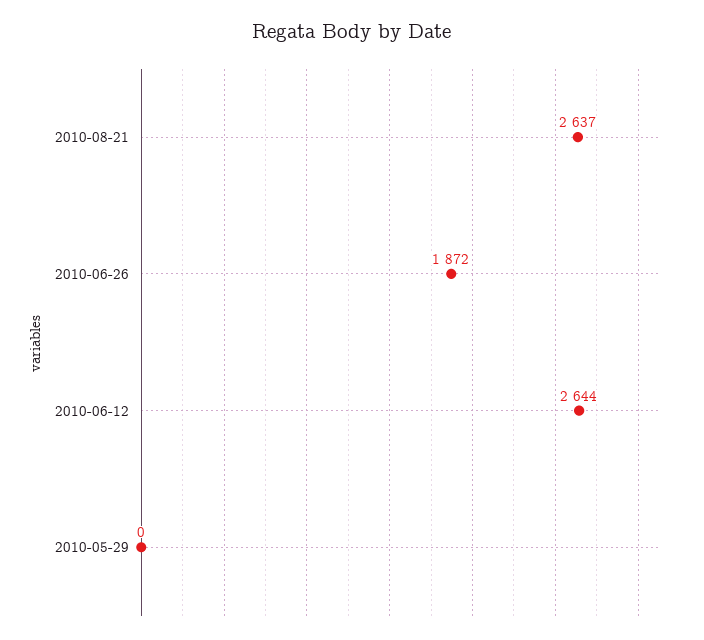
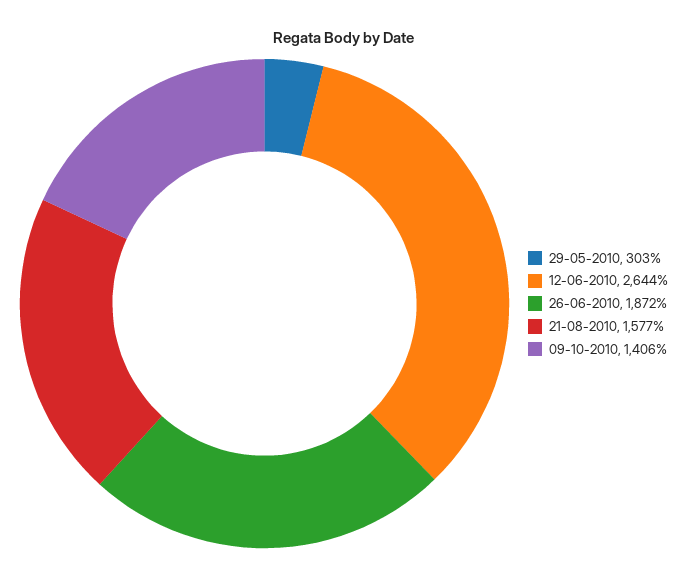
2010-08-21: 2637 -> 1577
2010-05-29: 0 -> 303
09-10-2010: none -> 1406

